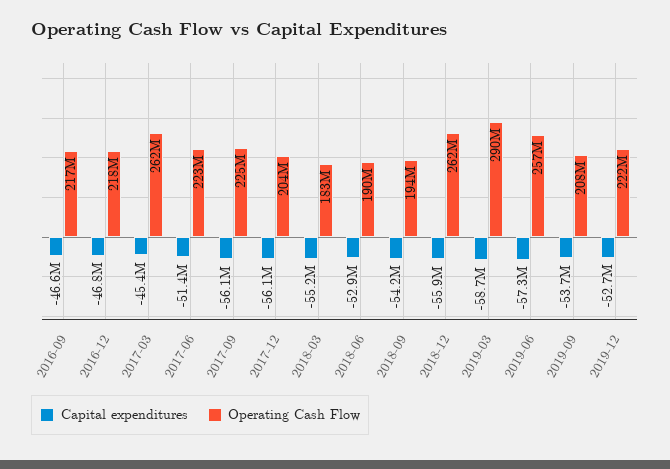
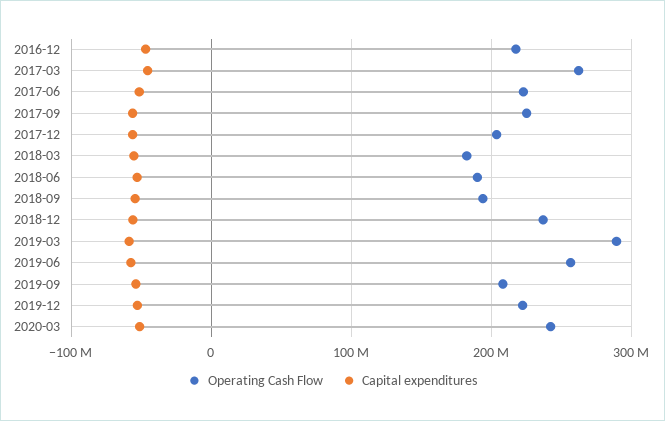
Capital expenditures, 2016-09: -46600000 -> none
Operating Cash Flow, 2016-09: 217000000 -> none
Operating Cash Flow, 2018-12: 262000000 -> 240000000
Operating Cash Flow, 2020-03: none -> 240000000
Capital expenditures, 2020-03: none -> -50000000

